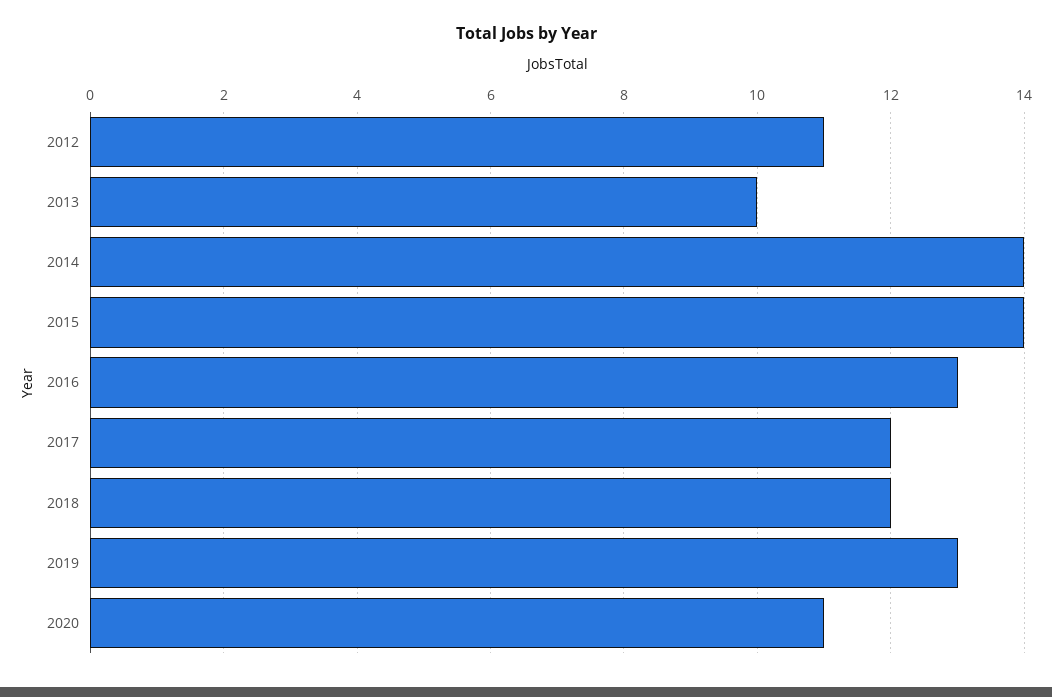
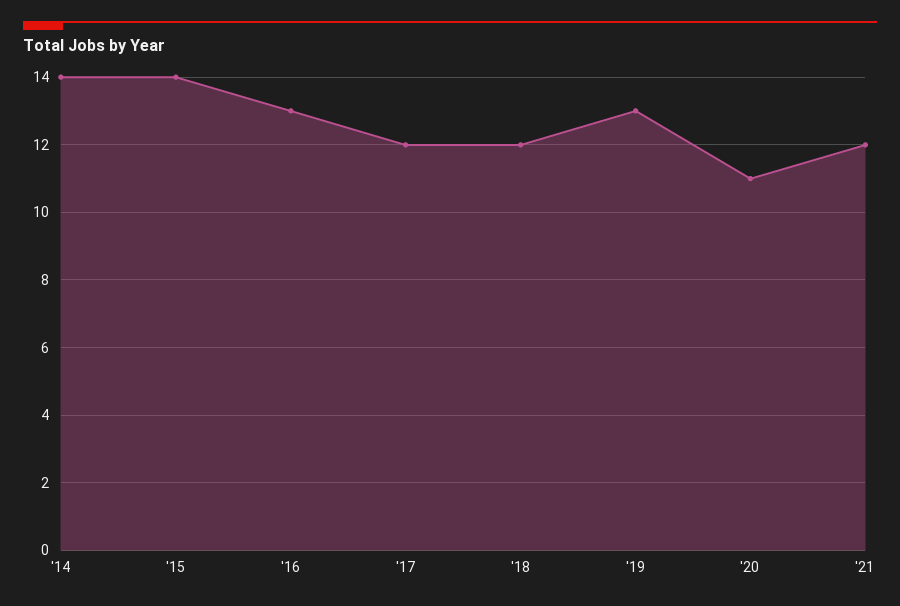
2012: 11 -> none
2013: 10 -> none
'21: none -> 12

